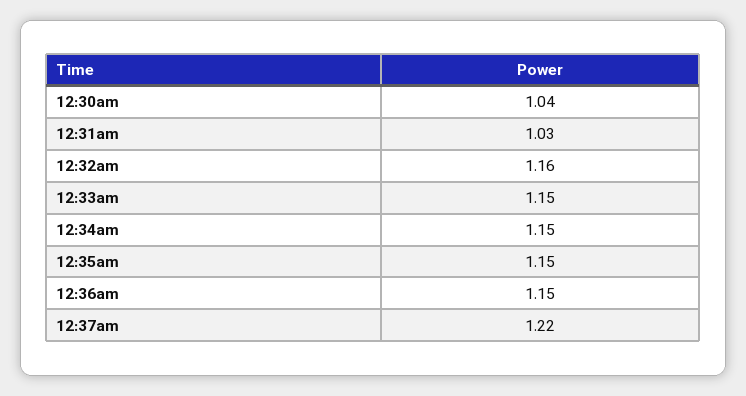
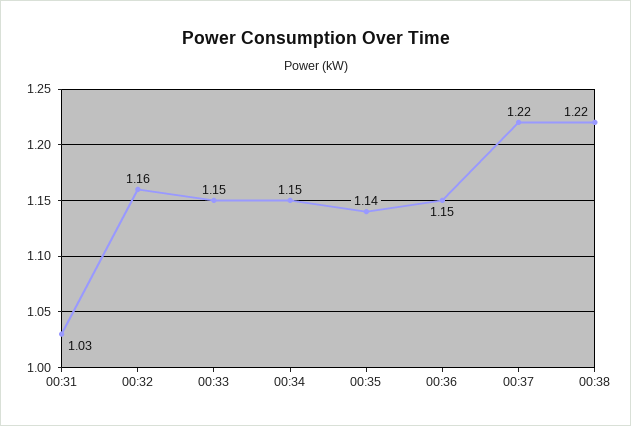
12:30am: 1.04 -> none
12:35am: 1.15 -> 1.14
00:38: none -> 1.22

